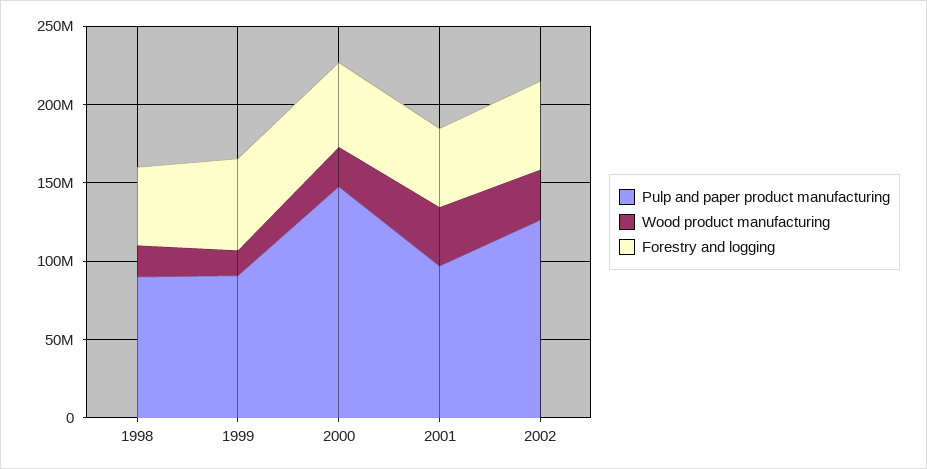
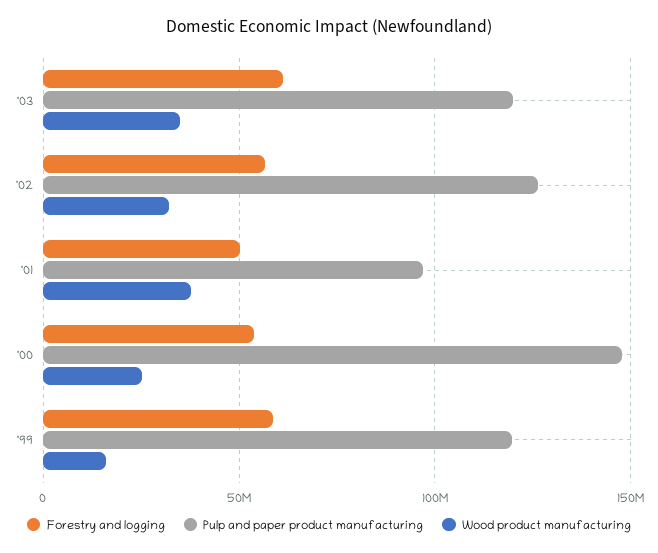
Pulp and paper product manufacturing, 1998: 90000000 -> none
Wood product manufacturing, 1998: 20000000 -> none
Forestry and logging, 1998: 50000000 -> none
Pulp and paper product manufacturing, 1999: 90000000 -> 120000000
Forestry and logging, '03: none -> 60000000
Pulp and paper product manufacturing, '03: none -> 120000000
Wood product manufacturing, '03: none -> 35000000

